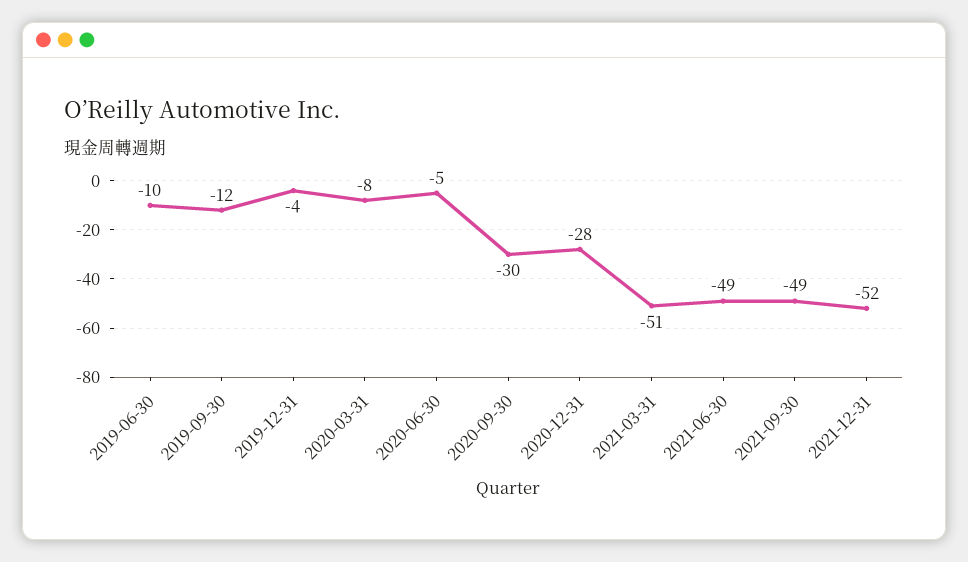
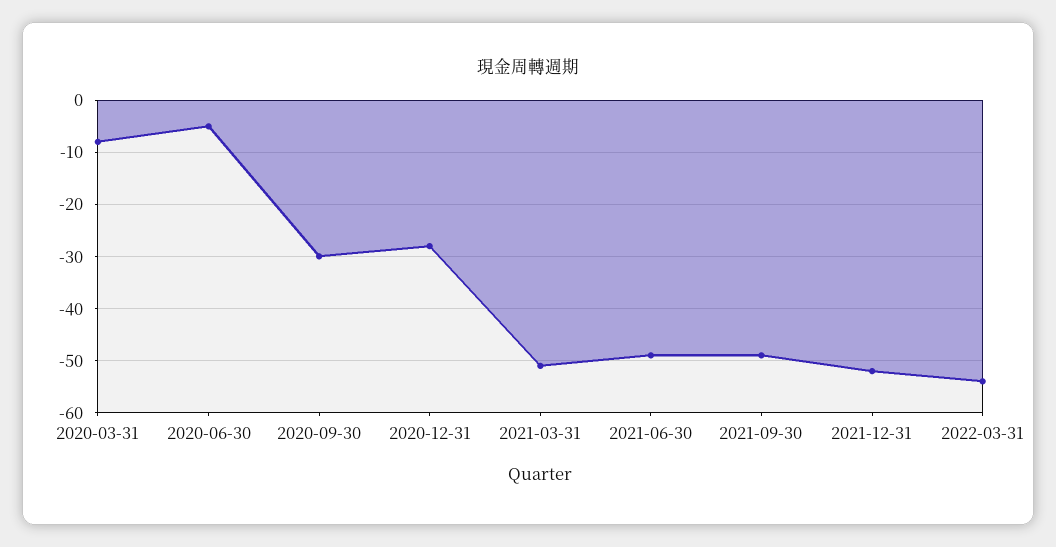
2019-06-30: -10 -> none
2019-09-30: -12 -> none
2019-12-31: -4 -> none
2022-03-31: none -> -55

